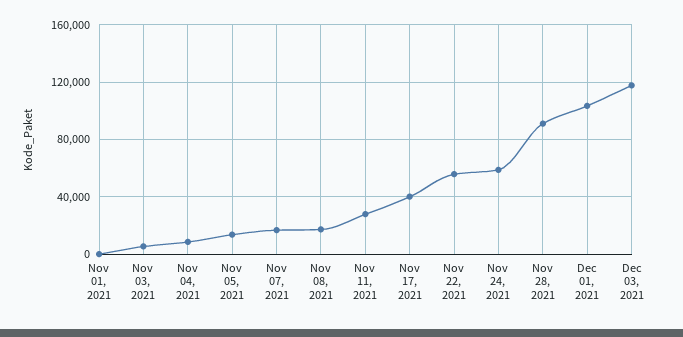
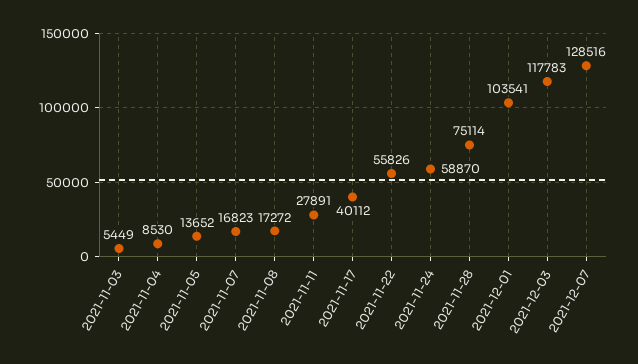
Nov 01, 2021: 0 -> none
Nov 28, 2021: 90000 -> 75114
2021-12-07: none -> 128516

